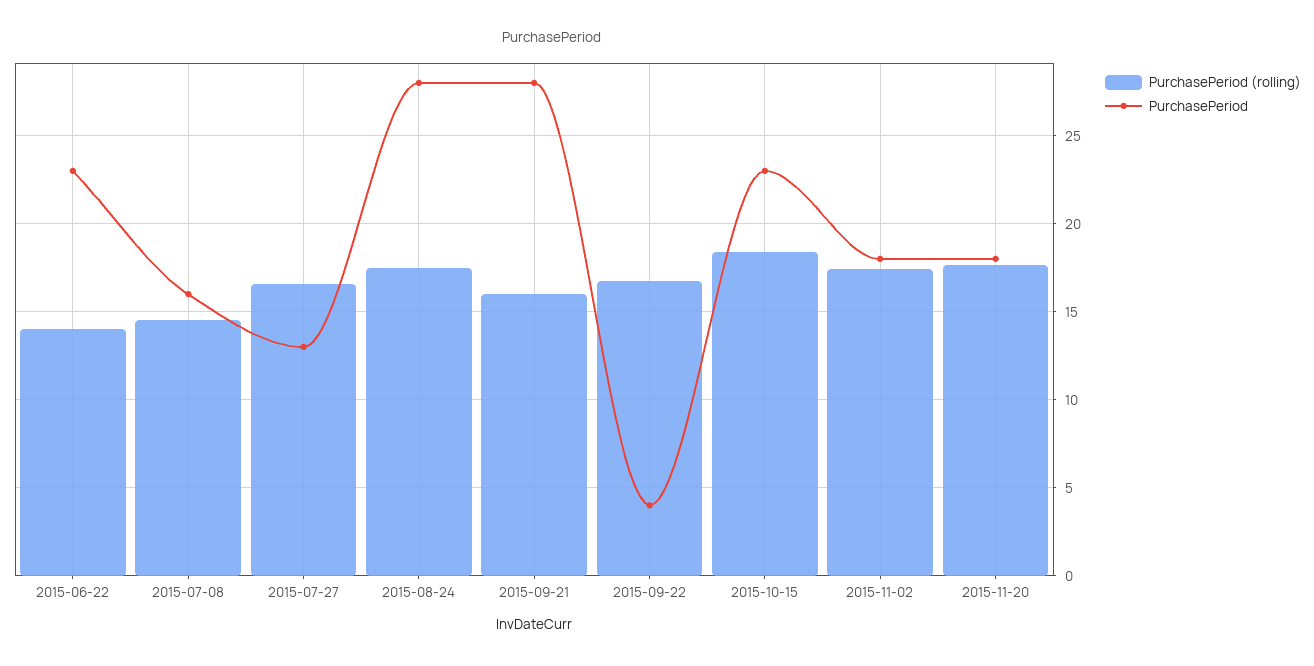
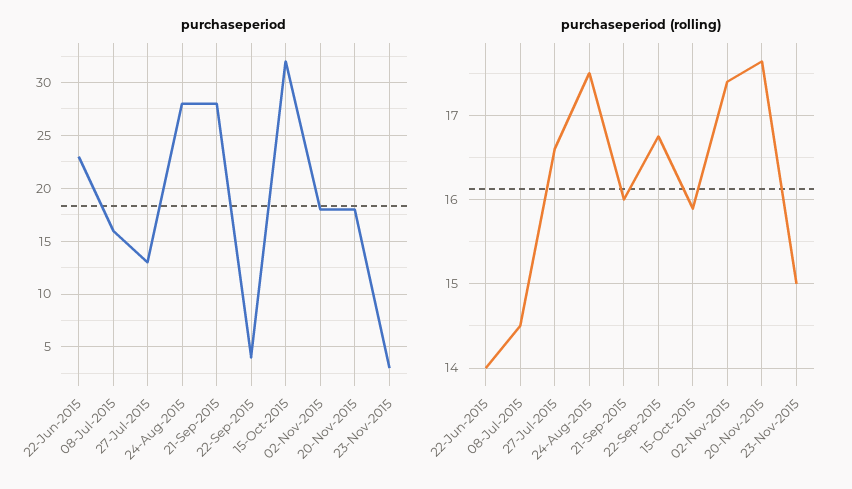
PurchasePeriod (rolling), 2015-10-15: 18.5 -> 15.9
PurchasePeriod, 2015-10-15: 23 -> 32
PurchasePeriod, 23-Nov-2015: none -> 3
PurchasePeriod (rolling), 23-Nov-2015: none -> 15

